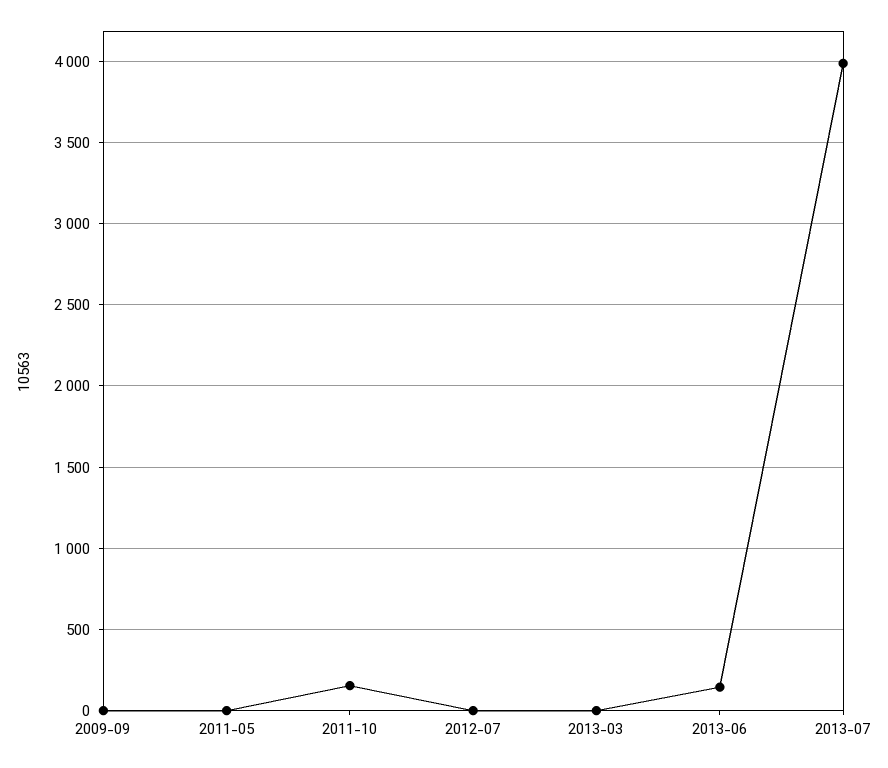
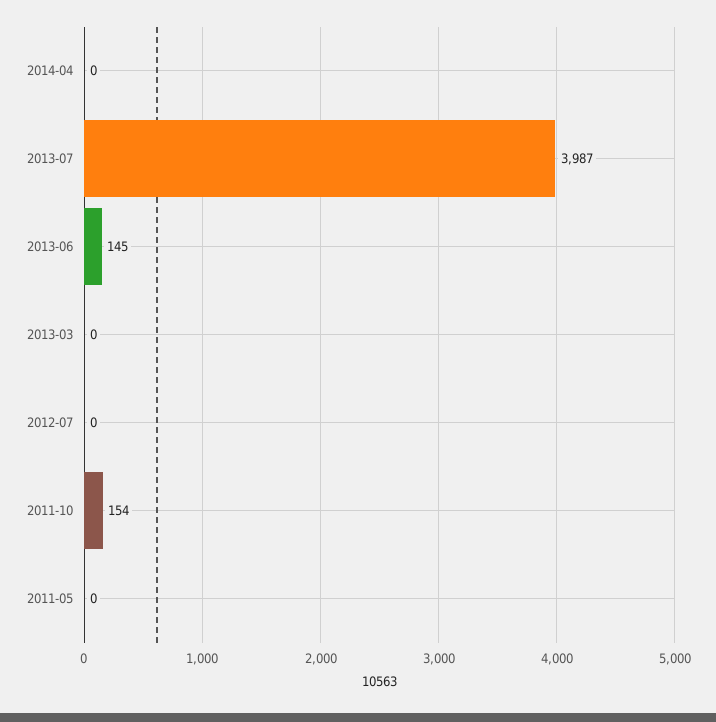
2009-09: 0 -> none
2014-04: none -> 0

